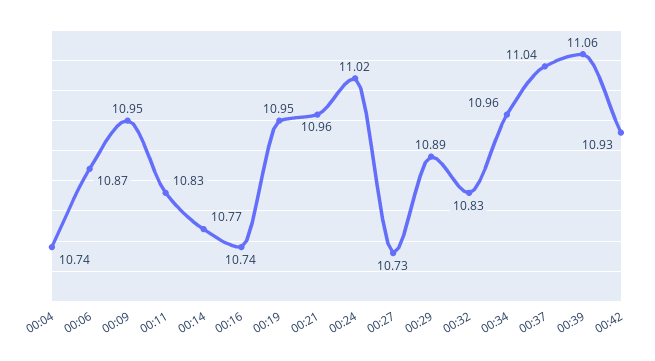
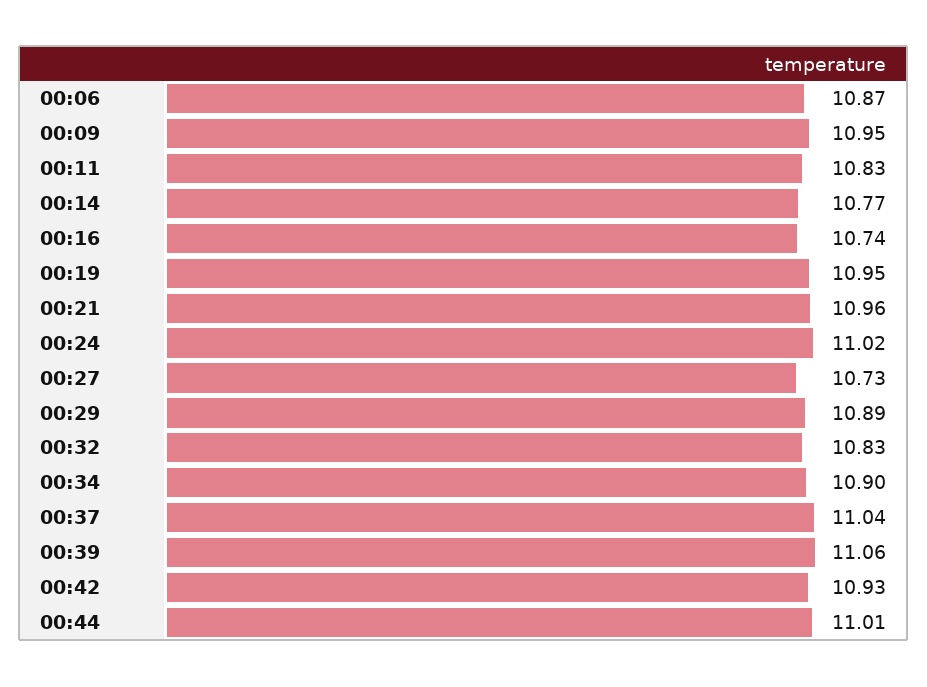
00:04: 10.74 -> none
00:34: 10.96 -> 10.9
00:44: none -> 11.01

